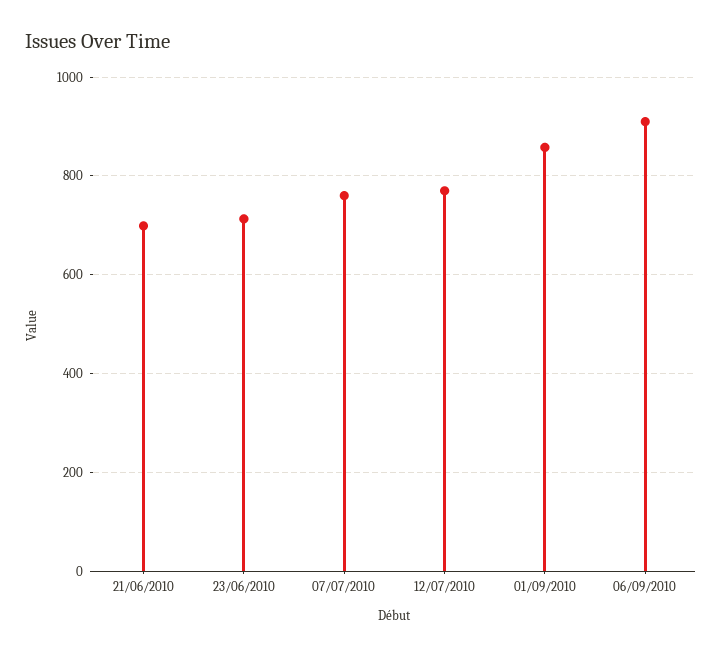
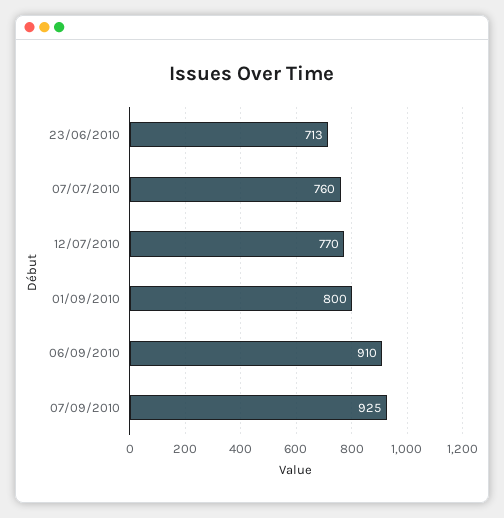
21/06/2010: 700 -> none
01/09/2010: 860 -> 800
07/09/2010: none -> 925

